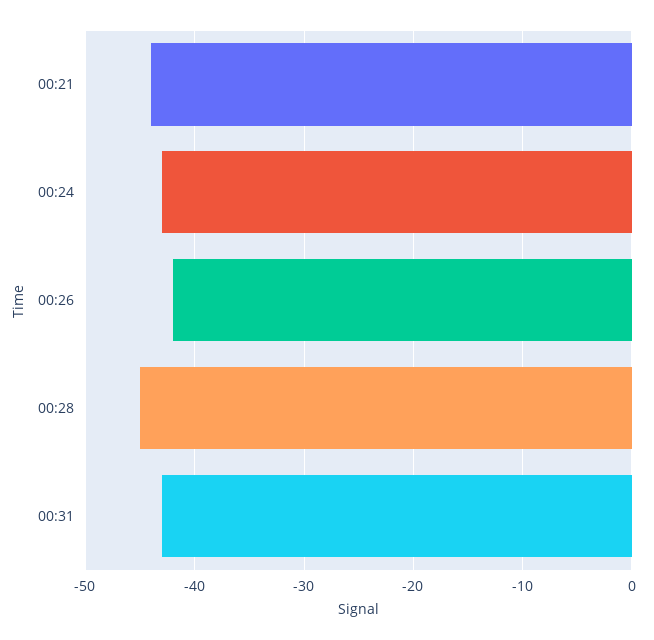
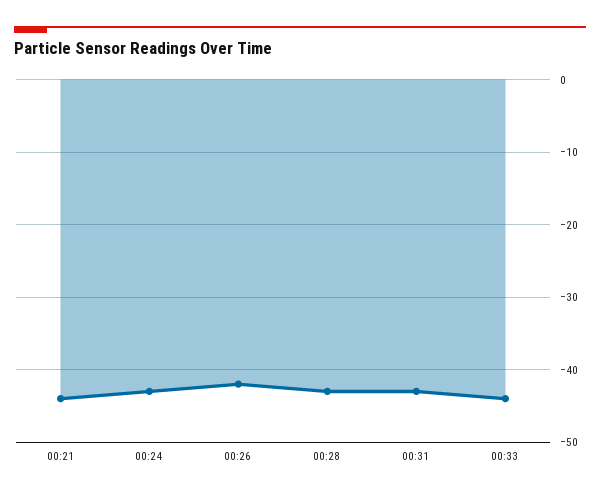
00:28: -45 -> -43
00:33: none -> -44

